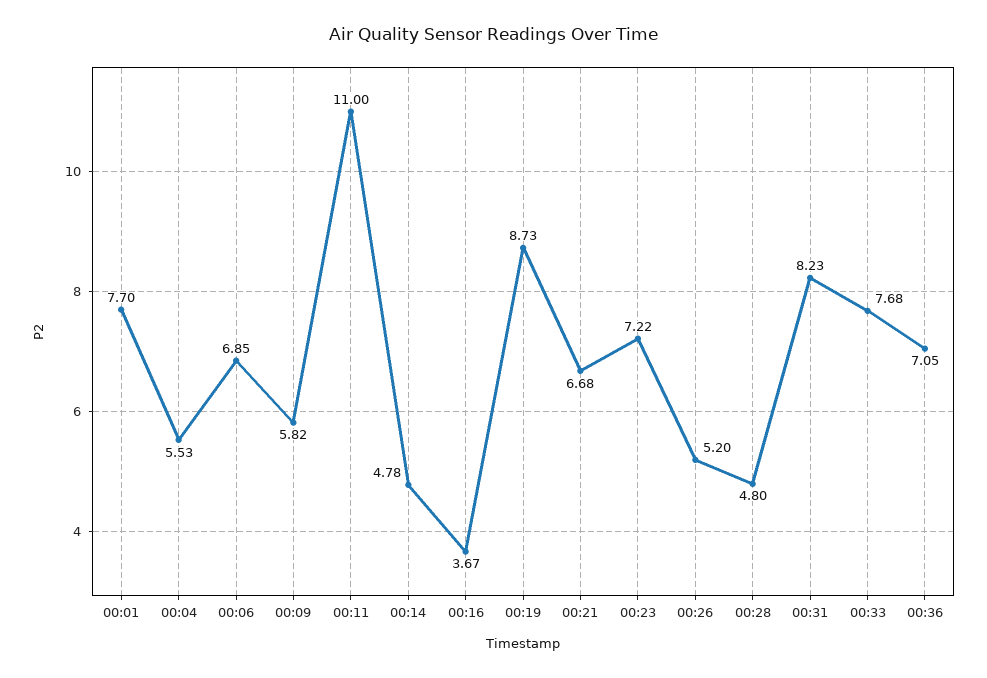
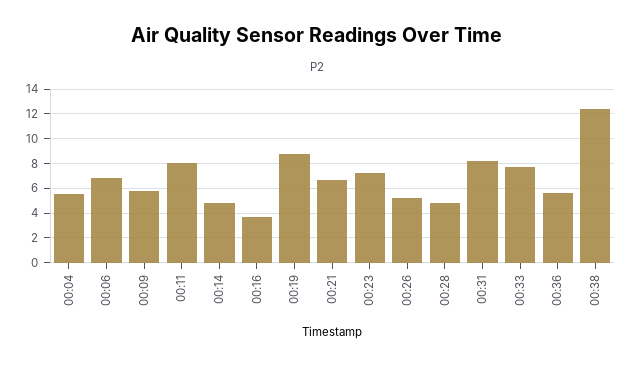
00:01: 7.7 -> none
00:11: 11 -> 8
00:36: 7.05 -> 5.5
00:38: none -> 12.5

